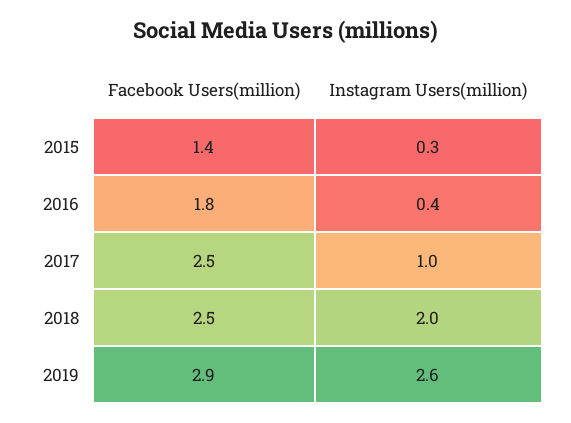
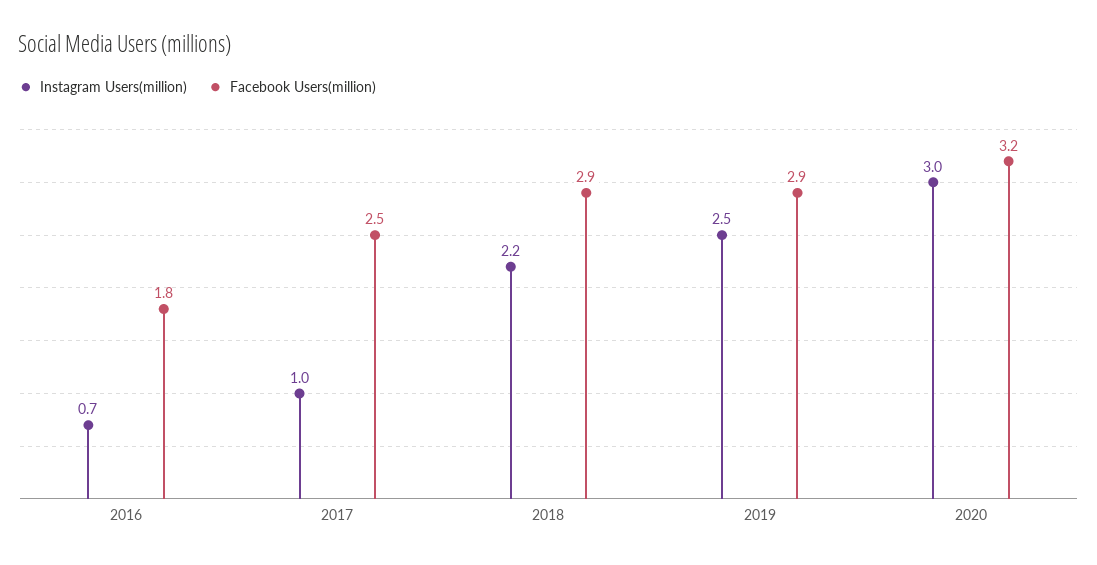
Facebook Users(million), 2015: 1.4 -> none
Instagram Users(million), 2015: 0.3 -> none
Instagram Users(million), 2016: 0.4 -> 0.7
Facebook Users(million), 2018: 2.5 -> 2.9
Instagram Users(million), 2018: 2 -> 2.2
Instagram Users(million), 2019: 2.6 -> 2.5
Instagram Users(million), 2020: none -> 3
Facebook Users(million), 2020: none -> 3.2

